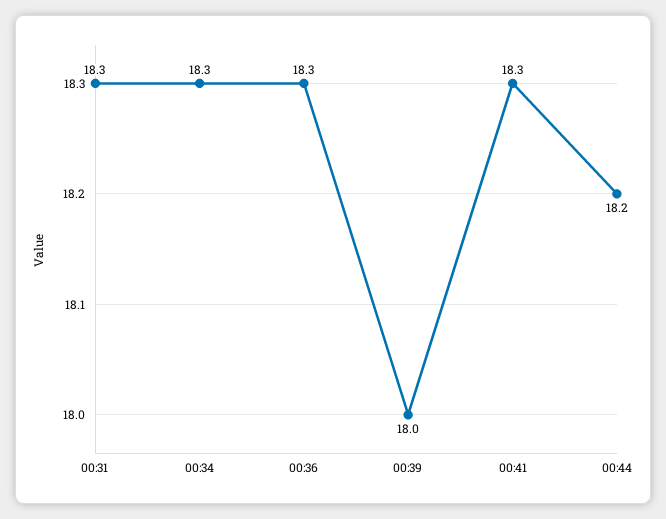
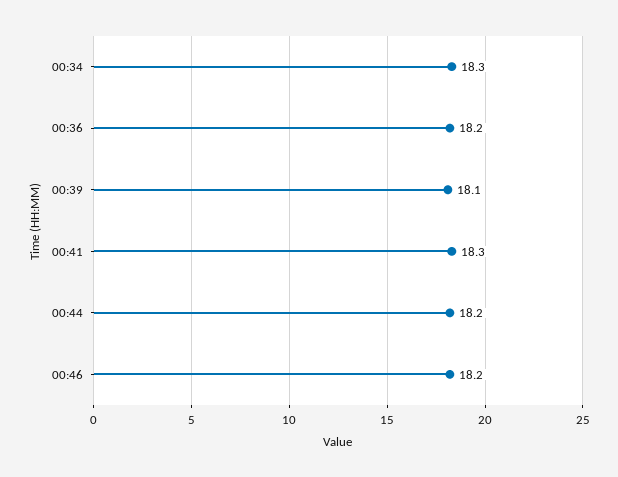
00:31: 18.3 -> none
00:36: 18.3 -> 18.2
00:39: 18 -> 18.1
00:46: none -> 18.2

